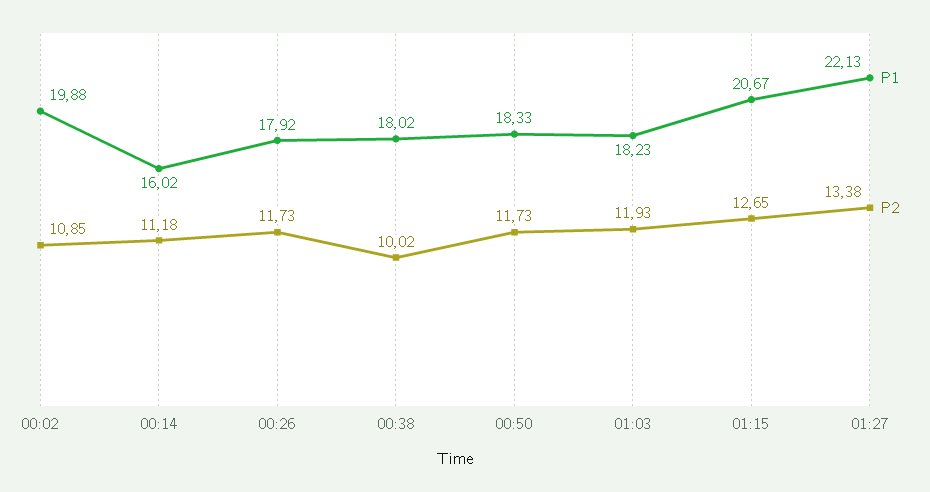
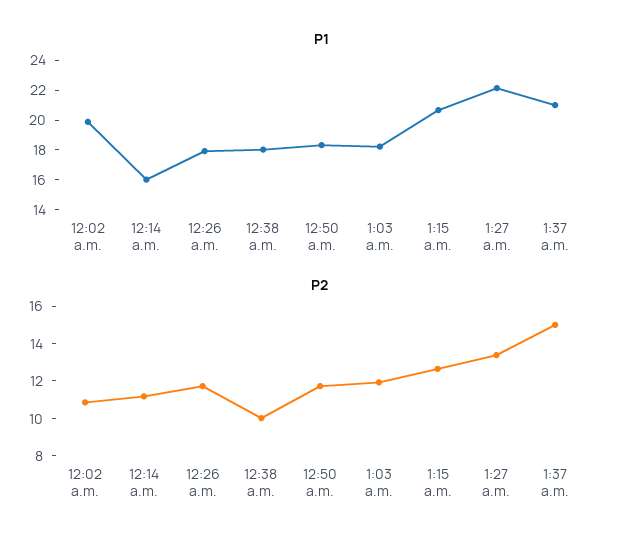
P1, 1:37 a.m.: none -> 21
P2, 1:37 a.m.: none -> 15

